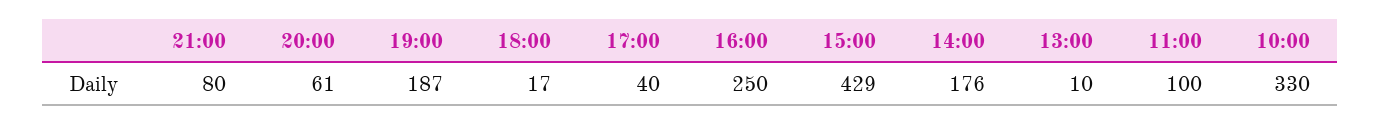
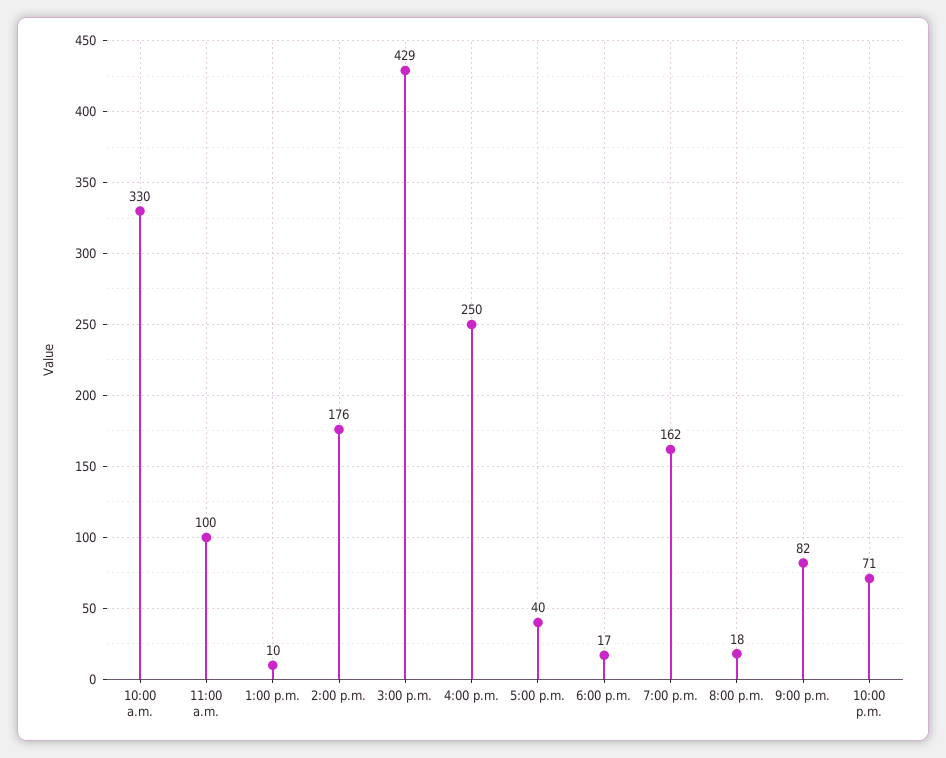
21:00: 80 -> 82
20:00: 61 -> 18
19:00: 187 -> 162
10:00 p.m.: none -> 71

